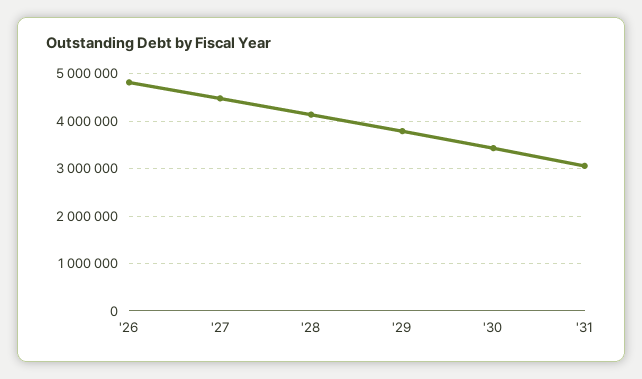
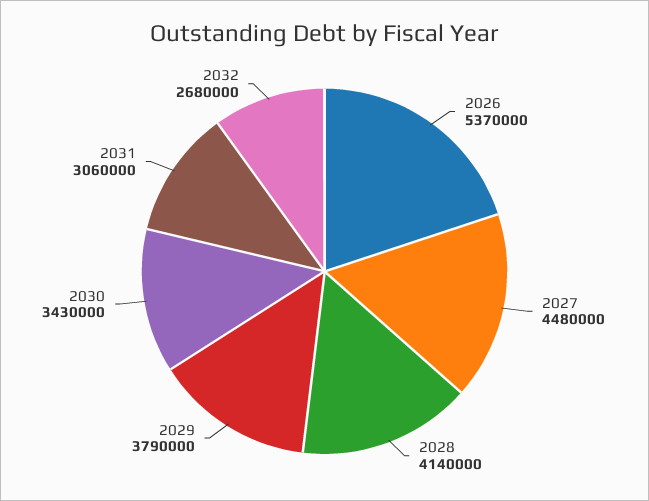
'26: 4800000 -> 5370000
2032: none -> 2680000

